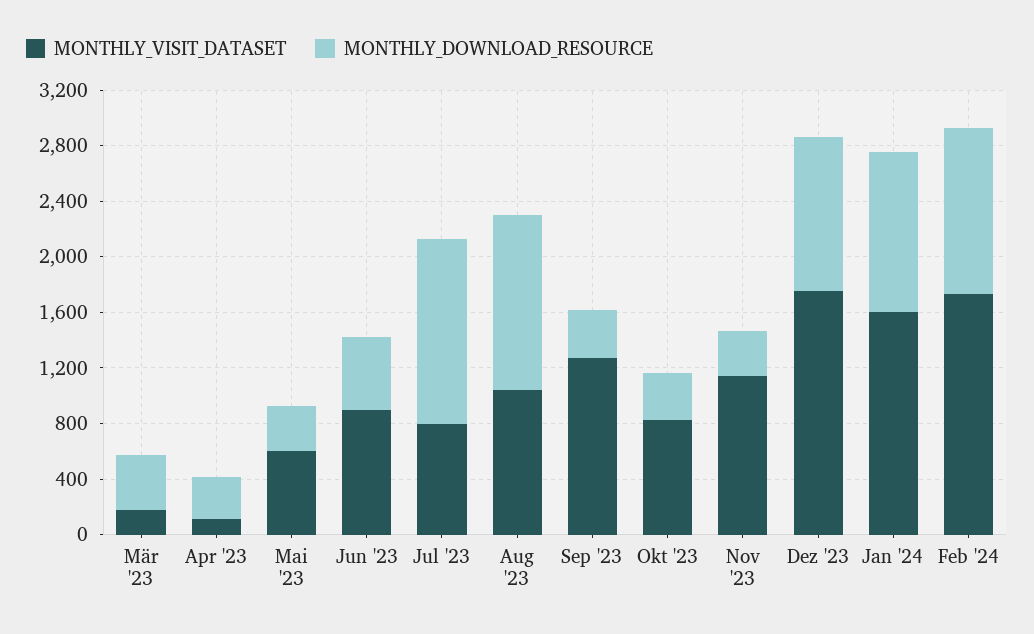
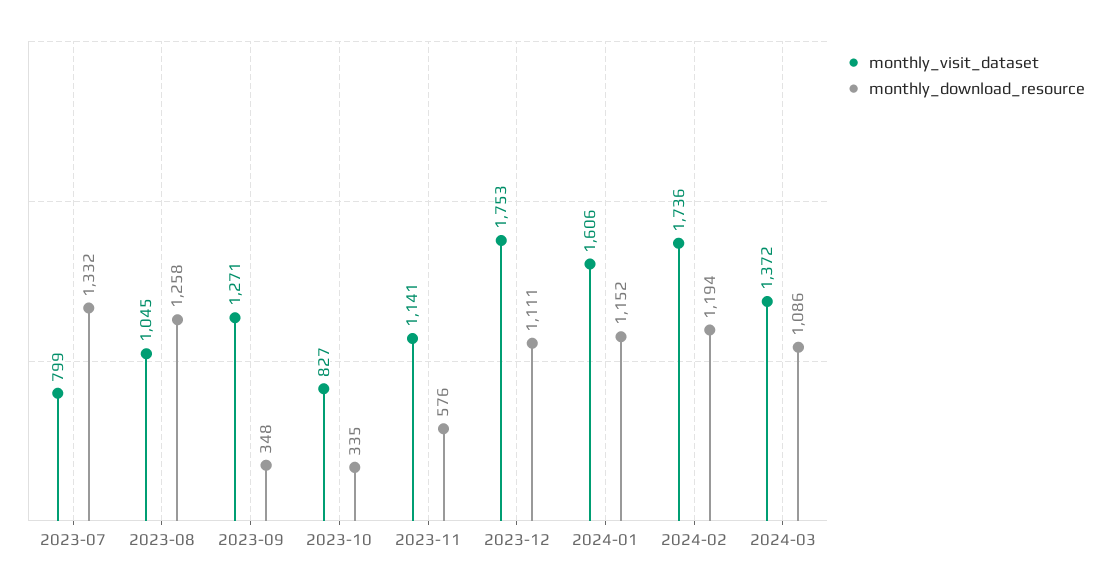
MONTHLY_VISIT_DATASET, Mär '23: 200 -> none
MONTHLY_DOWNLOAD_RESOURCE, Mär '23: 400 -> none
MONTHLY_VISIT_DATASET, Apr '23: 100 -> none
MONTHLY_DOWNLOAD_RESOURCE, Apr '23: 300 -> none
MONTHLY_VISIT_DATASET, Mai '23: 600 -> none
MONTHLY_DOWNLOAD_RESOURCE, Mai '23: 300 -> none
MONTHLY_VISIT_DATASET, Jun '23: 900 -> none
MONTHLY_DOWNLOAD_RESOURCE, Jun '23: 500 -> none
MONTHLY_DOWNLOAD_RESOURCE, Nov '23: 300 -> 576
MONTHLY_VISIT_DATASET, 2024-03: none -> 1372
MONTHLY_DOWNLOAD_RESOURCE, 2024-03: none -> 1086

